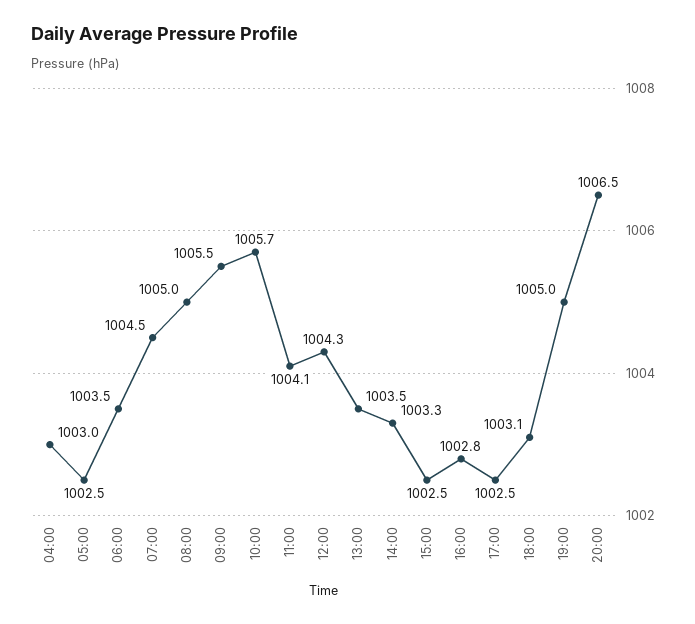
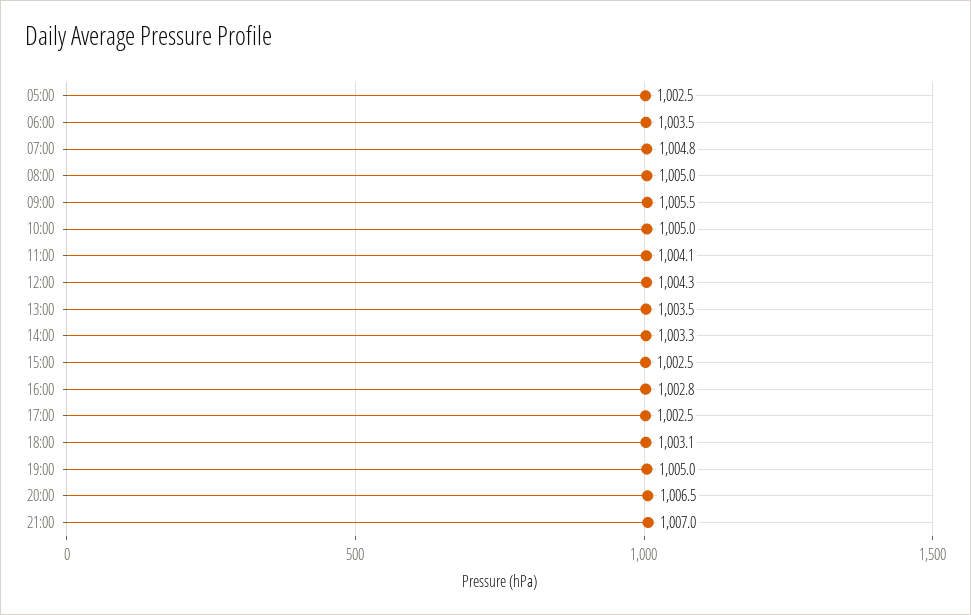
04:00: 1003 -> none
07:00: 1004.5 -> 1004.8
10:00: 1005.7 -> 1005
21:00: none -> 1007

